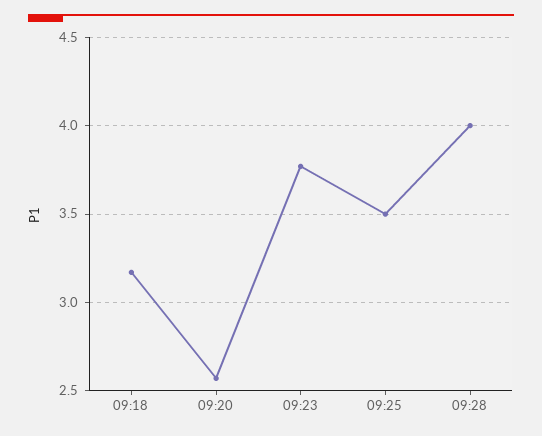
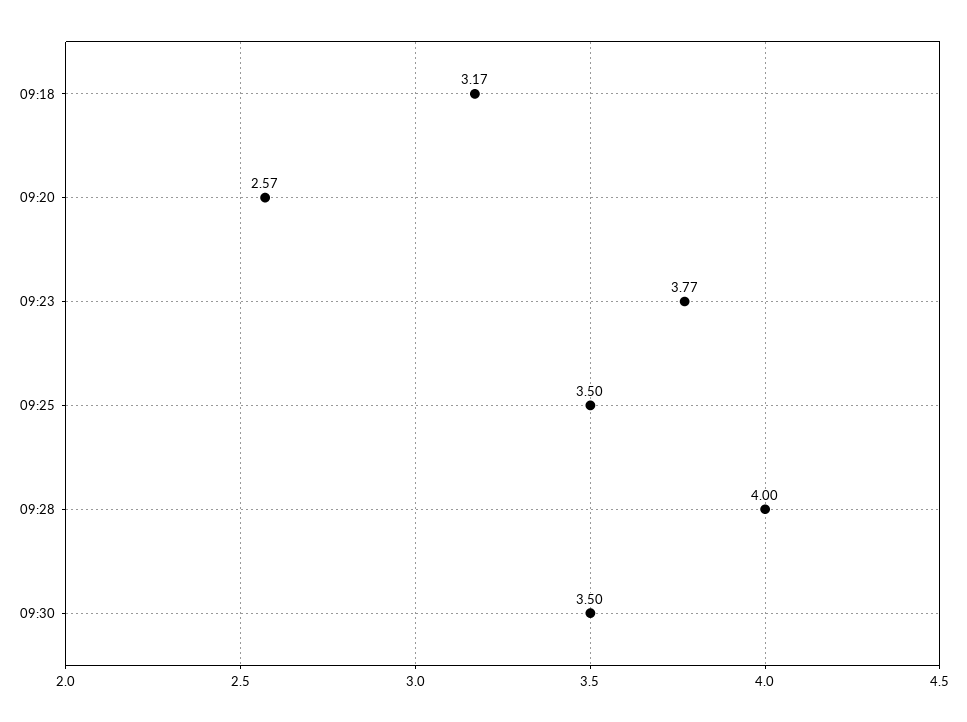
09:30: none -> 3.5

